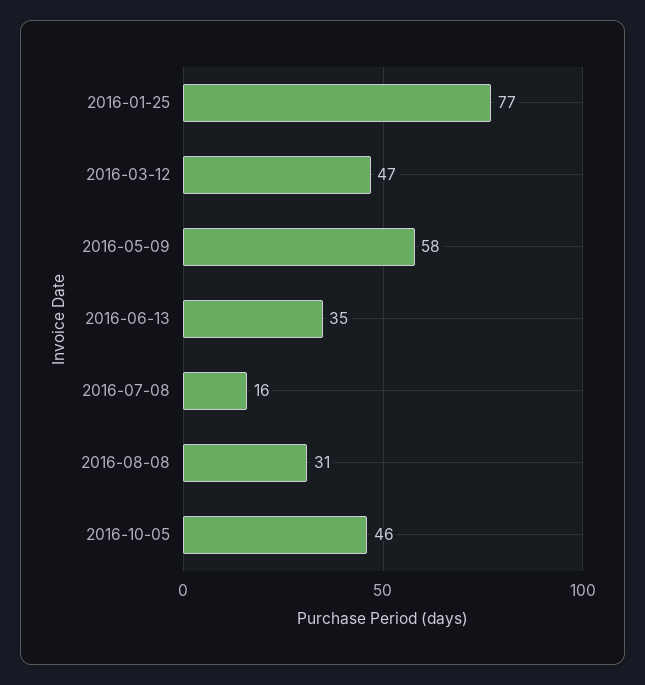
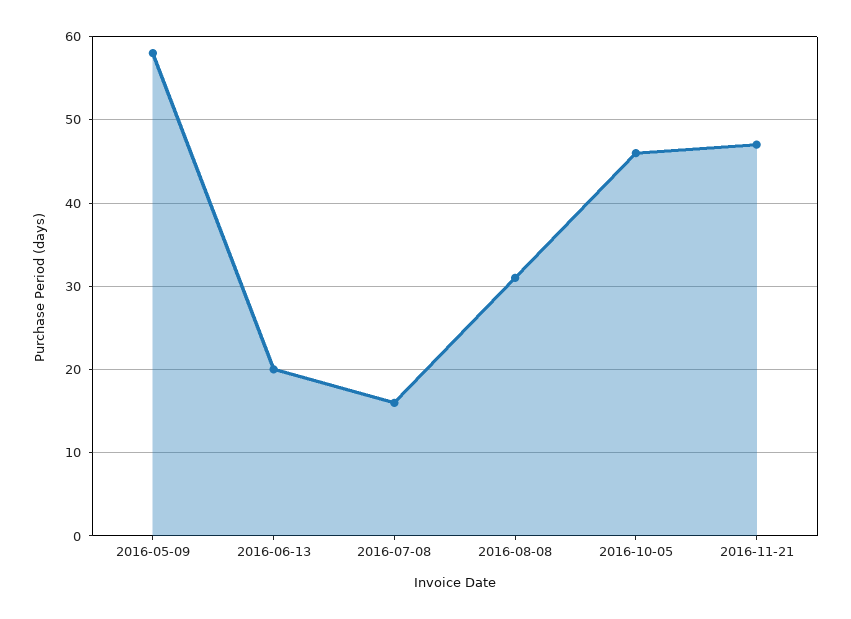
2016-01-25: 77 -> none
2016-03-12: 47 -> none
2016-06-13: 35 -> 20
2016-11-21: none -> 47

